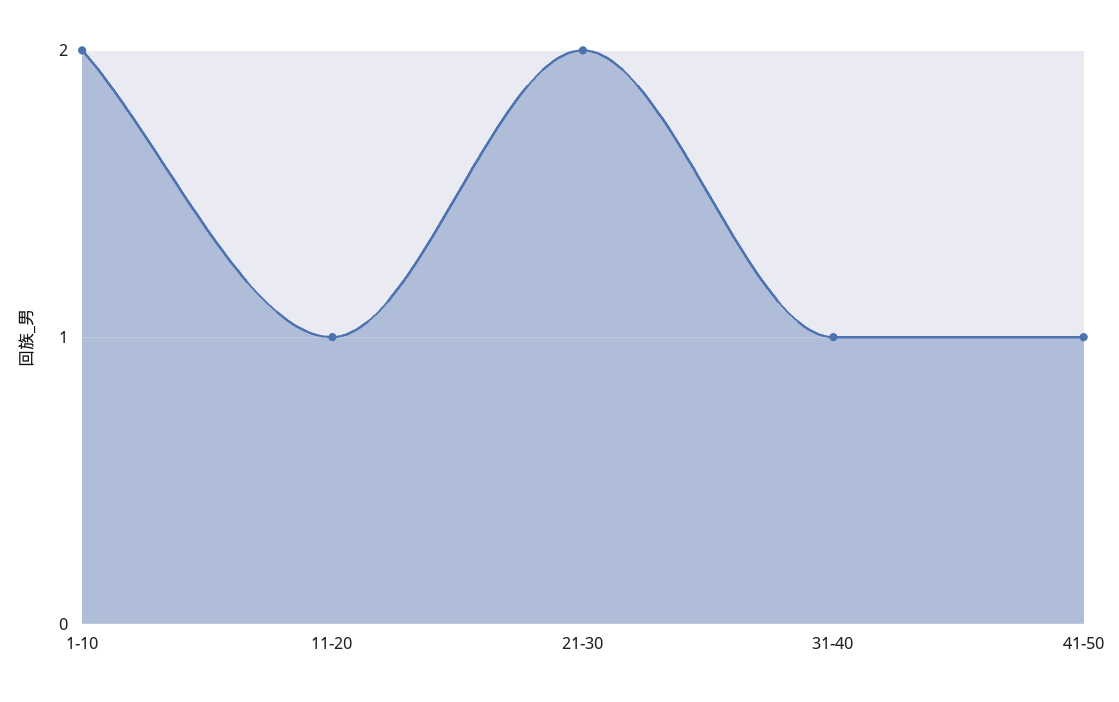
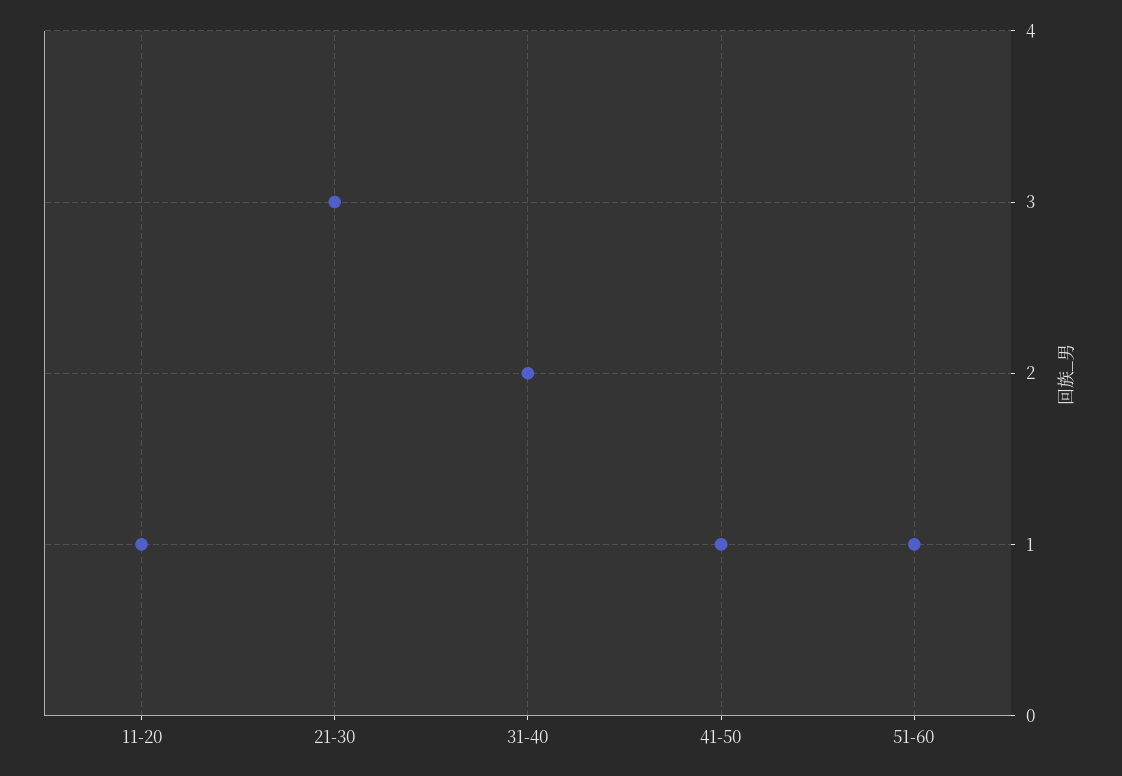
1-10: 2 -> none
21-30: 2 -> 3
31-40: 1 -> 2
51-60: none -> 1

